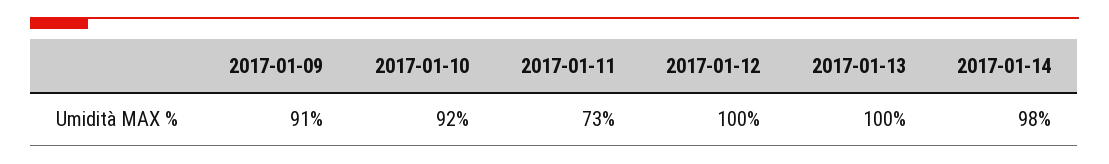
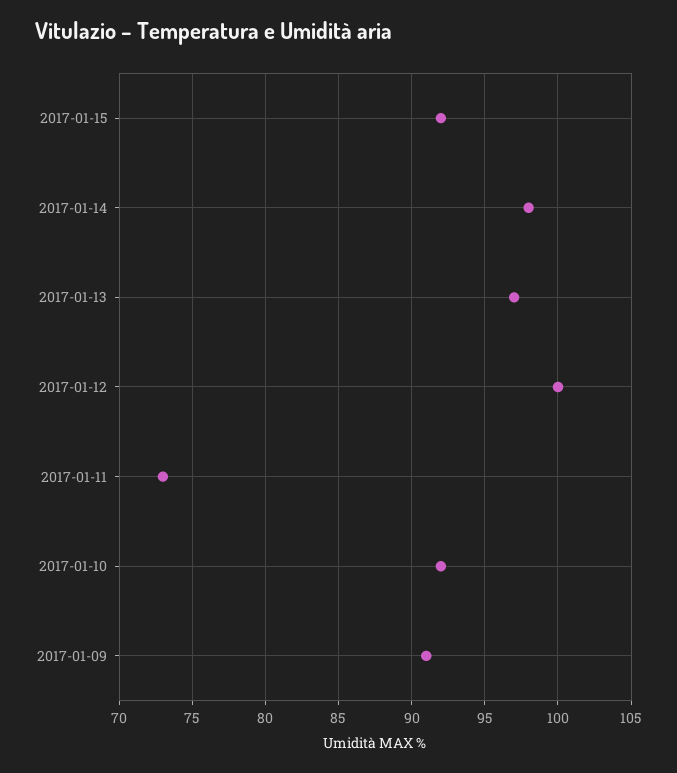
2017-01-13: 100 -> 97
2017-01-15: none -> 92

